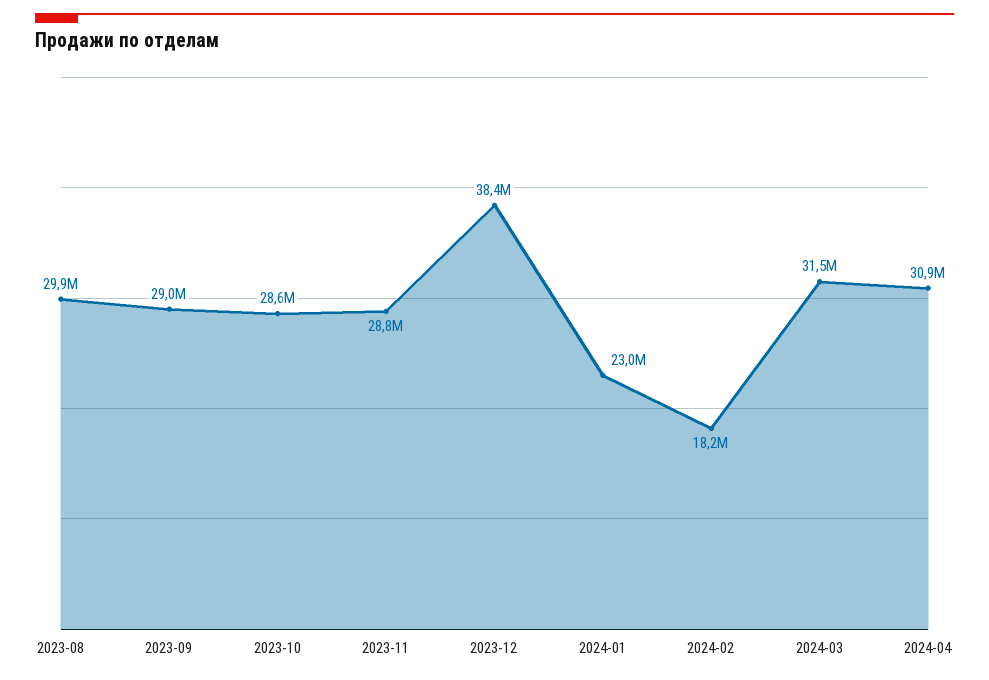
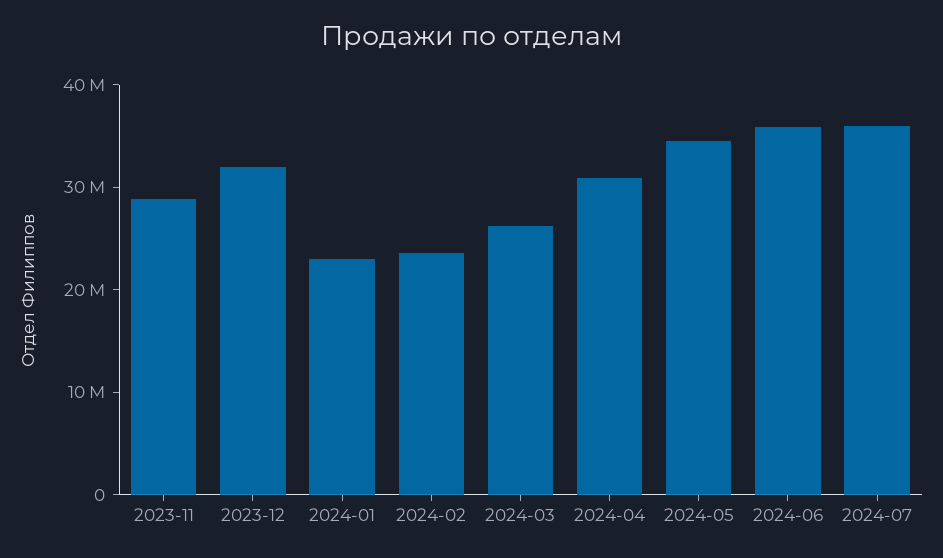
2023-08: 29900000 -> none
2023-09: 29000000 -> none
2023-10: 28600000 -> none
2023-12: 38400000 -> 32000000
2024-02: 18200000 -> 24000000
2024-03: 31500000 -> 26000000
2024-05: none -> 34000000
2024-06: none -> 36000000
2024-07: none -> 36000000

